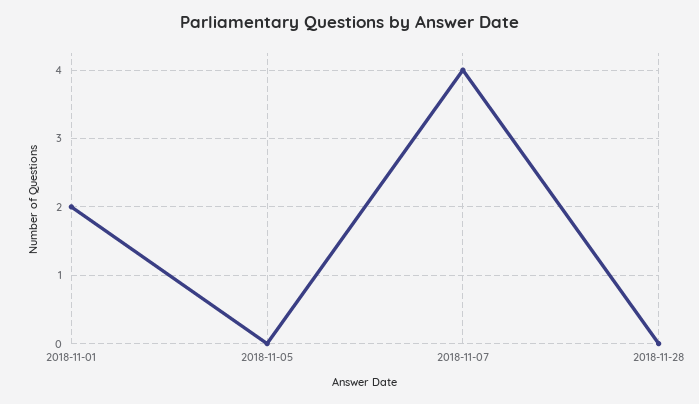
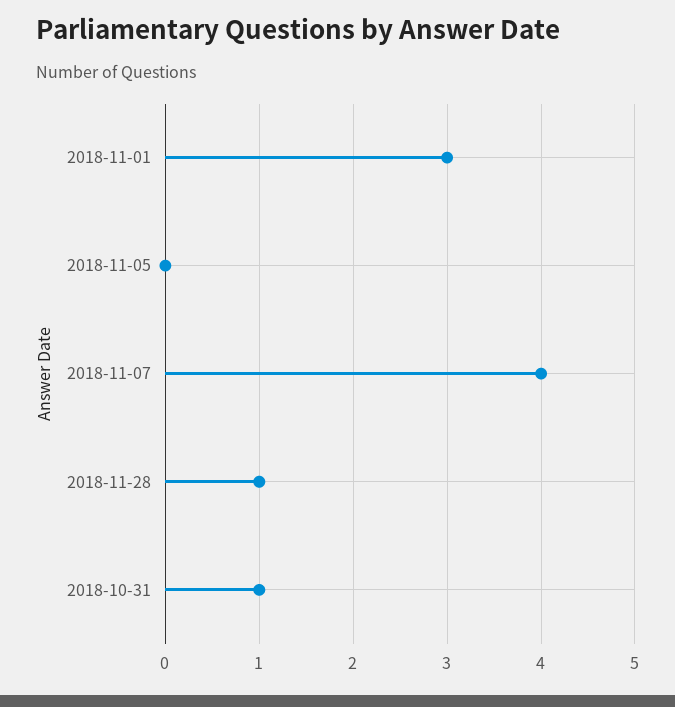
2018-11-01: 2 -> 3
2018-11-28: 0 -> 1
2018-10-31: none -> 1

